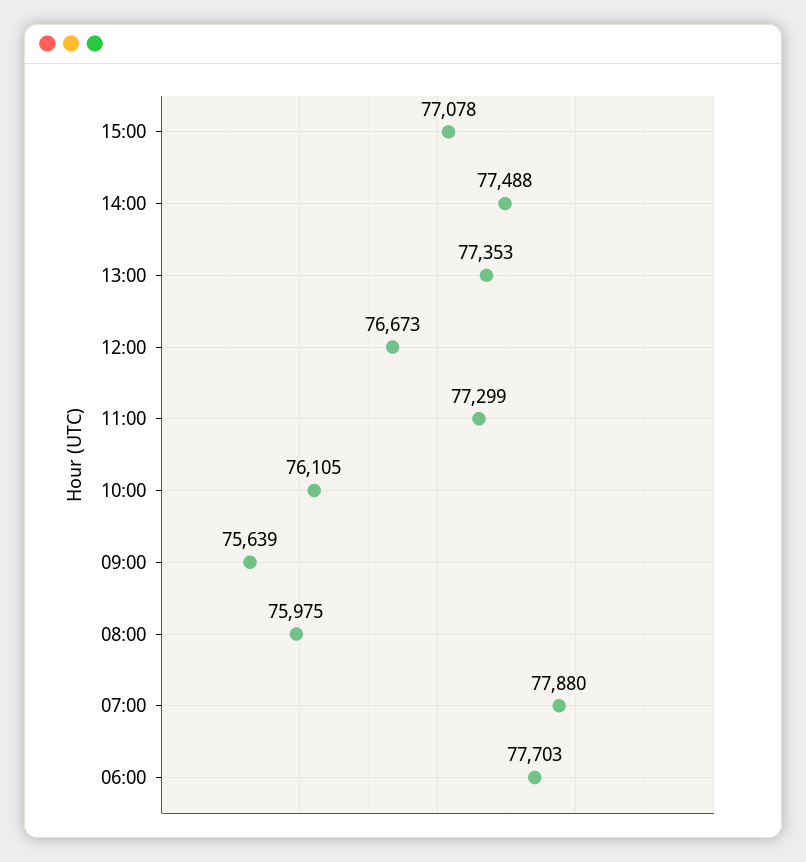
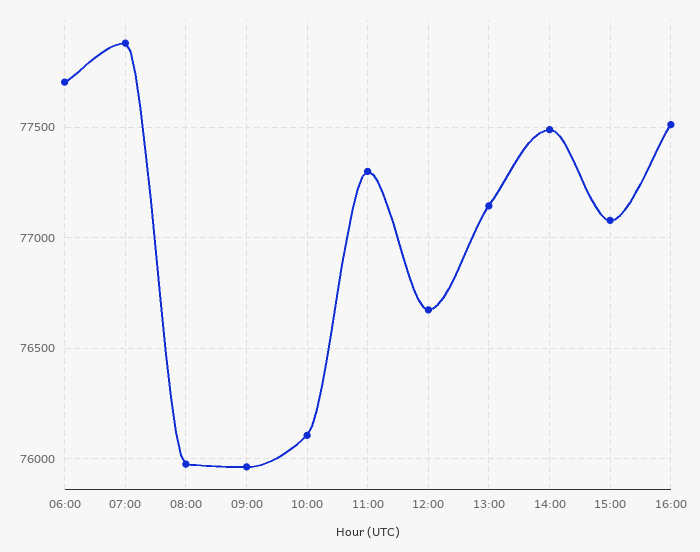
13:00: 77353 -> 77150
09:00: 75639 -> 75950
16:00: none -> 77500

